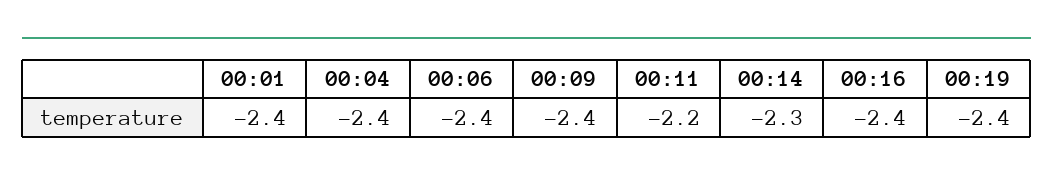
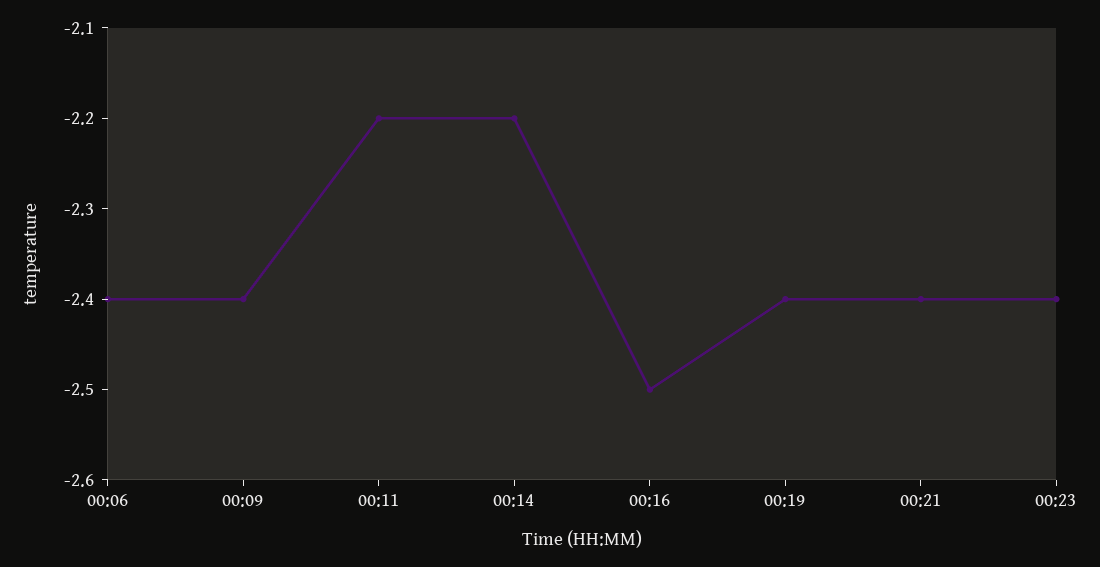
00:01: -2.4 -> none
00:04: -2.4 -> none
00:14: -2.3 -> -2.2
00:16: -2.4 -> -2.5
00:21: none -> -2.4
00:23: none -> -2.4

